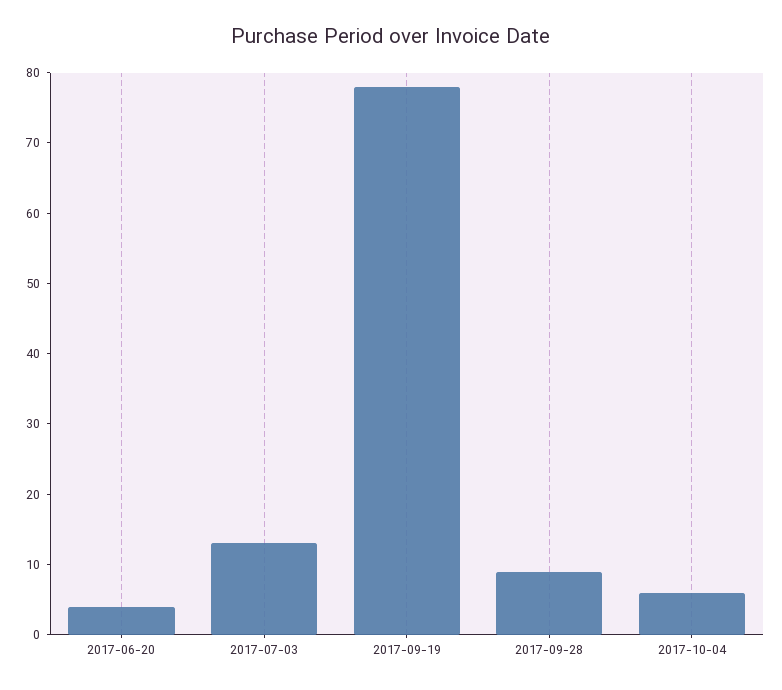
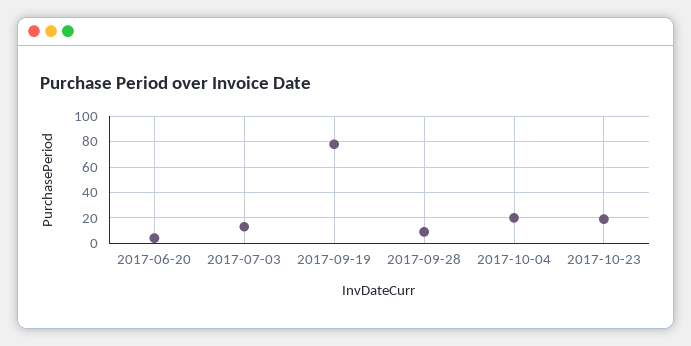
2017-10-04: 5 -> 20
2017-10-23: none -> 20

